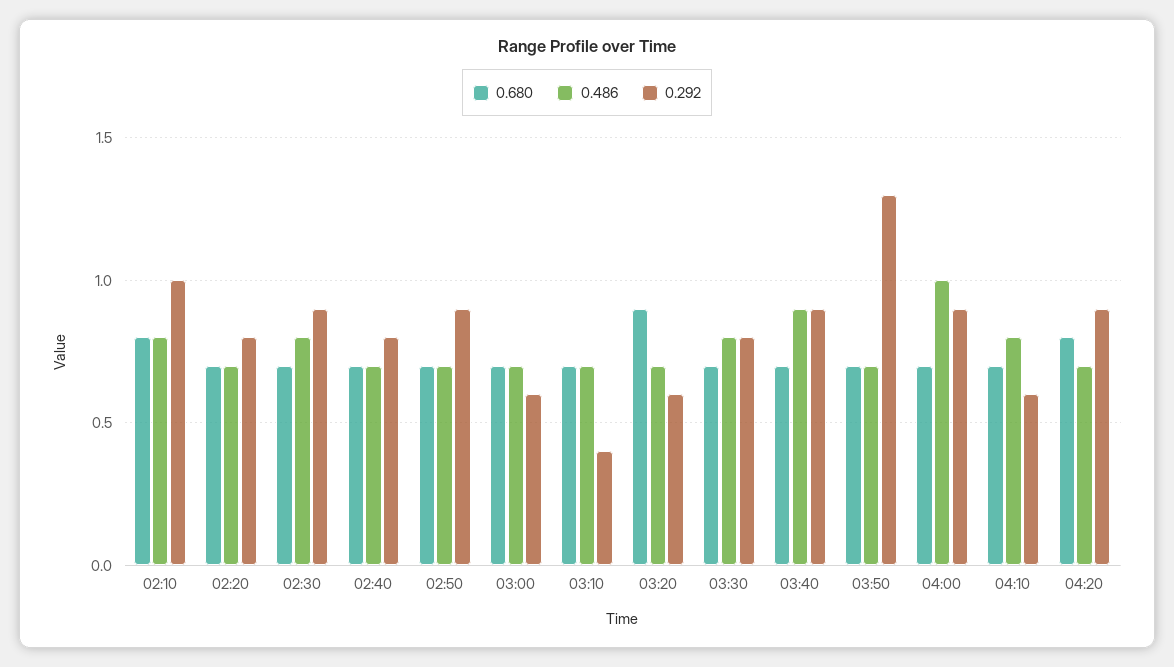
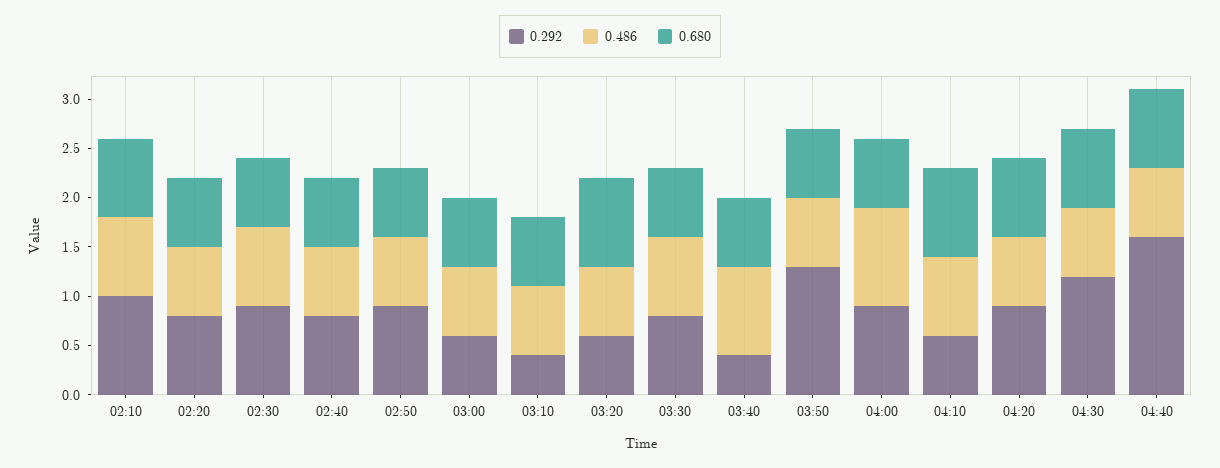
0.292, 03:40: 0.9 -> 0.4
0.680, 04:10: 0.7 -> 0.9
0.292, 04:30: none -> 1.2
0.486, 04:30: none -> 0.7
0.680, 04:30: none -> 0.8
0.292, 04:40: none -> 1.6
0.486, 04:40: none -> 0.7
0.680, 04:40: none -> 0.8

